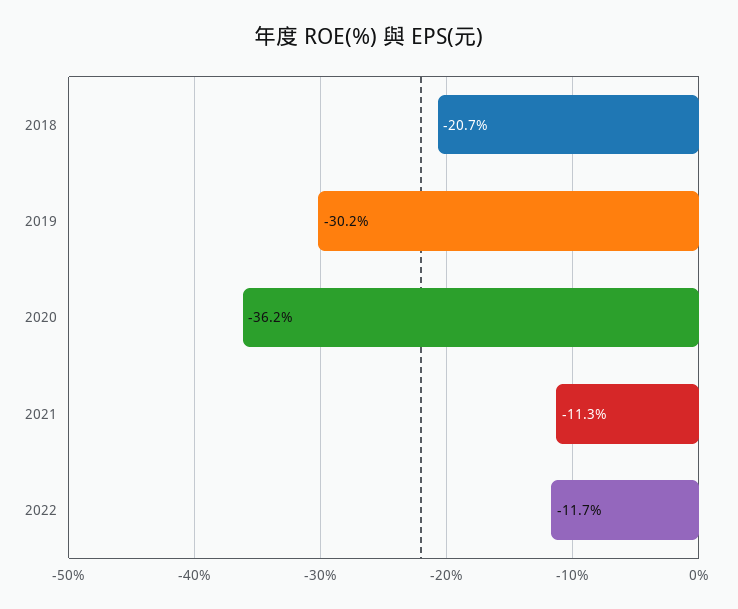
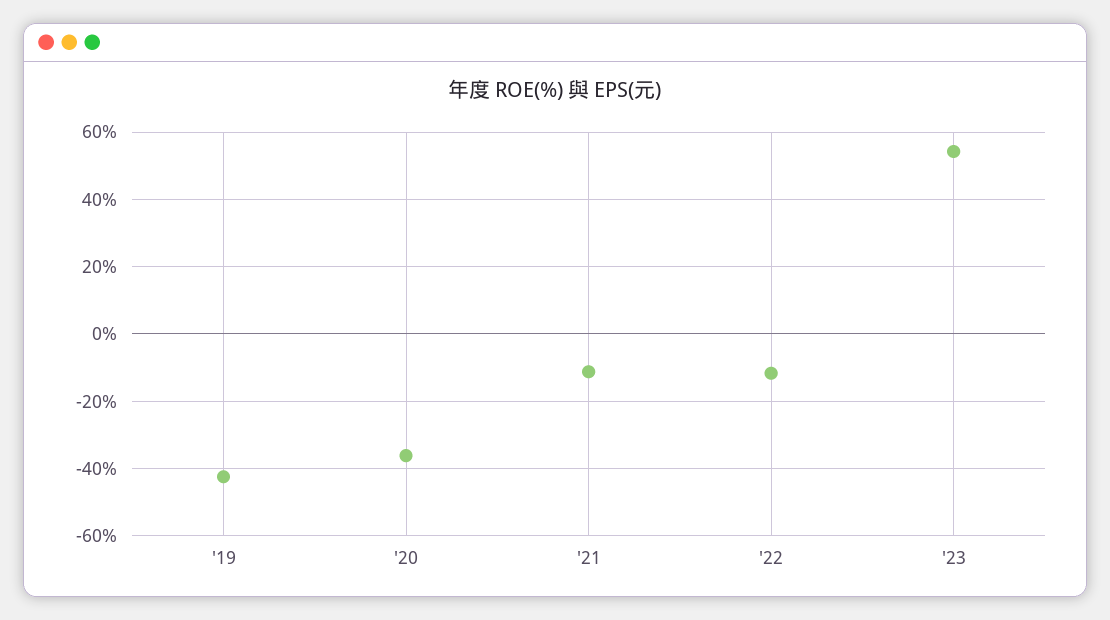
2018: -20.7 -> none
2019: -30.2 -> -42
'23: none -> 54

